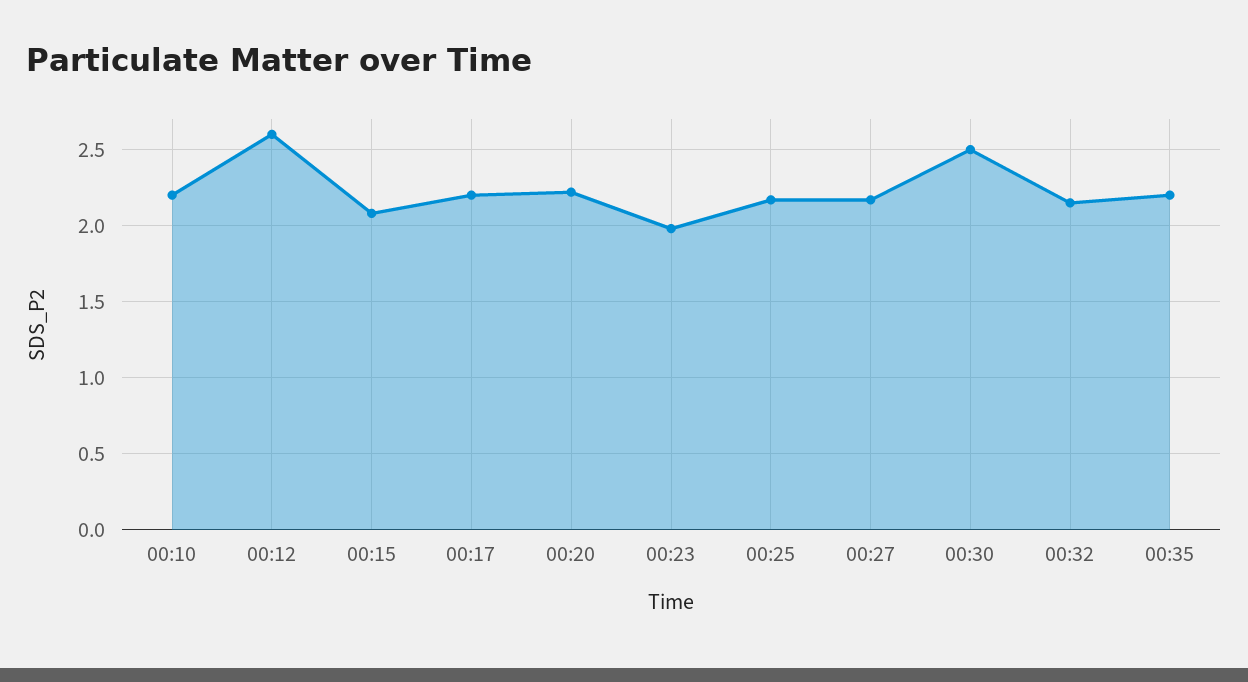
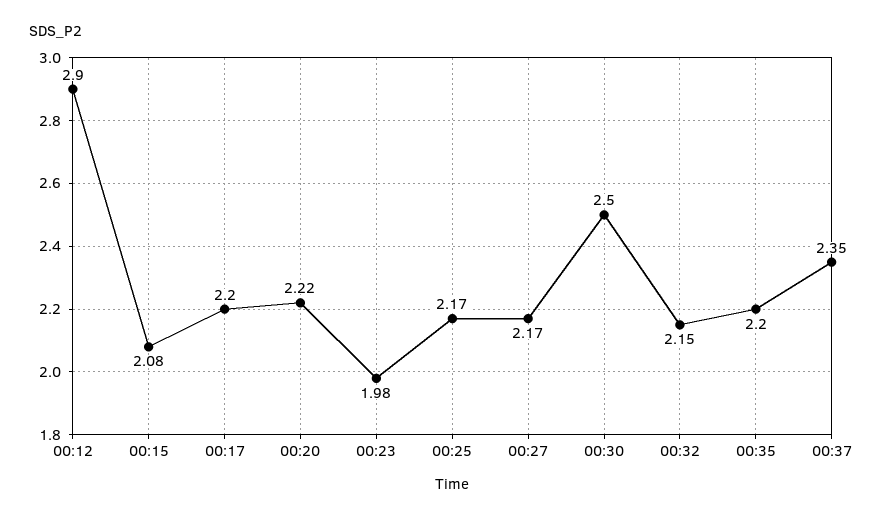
00:10: 2.2 -> none
00:12: 2.6 -> 2.9
00:37: none -> 2.35

